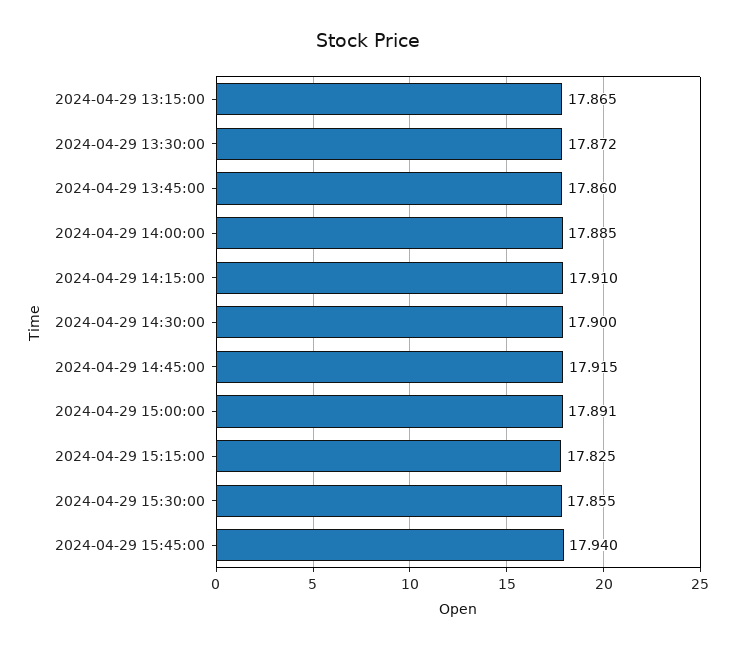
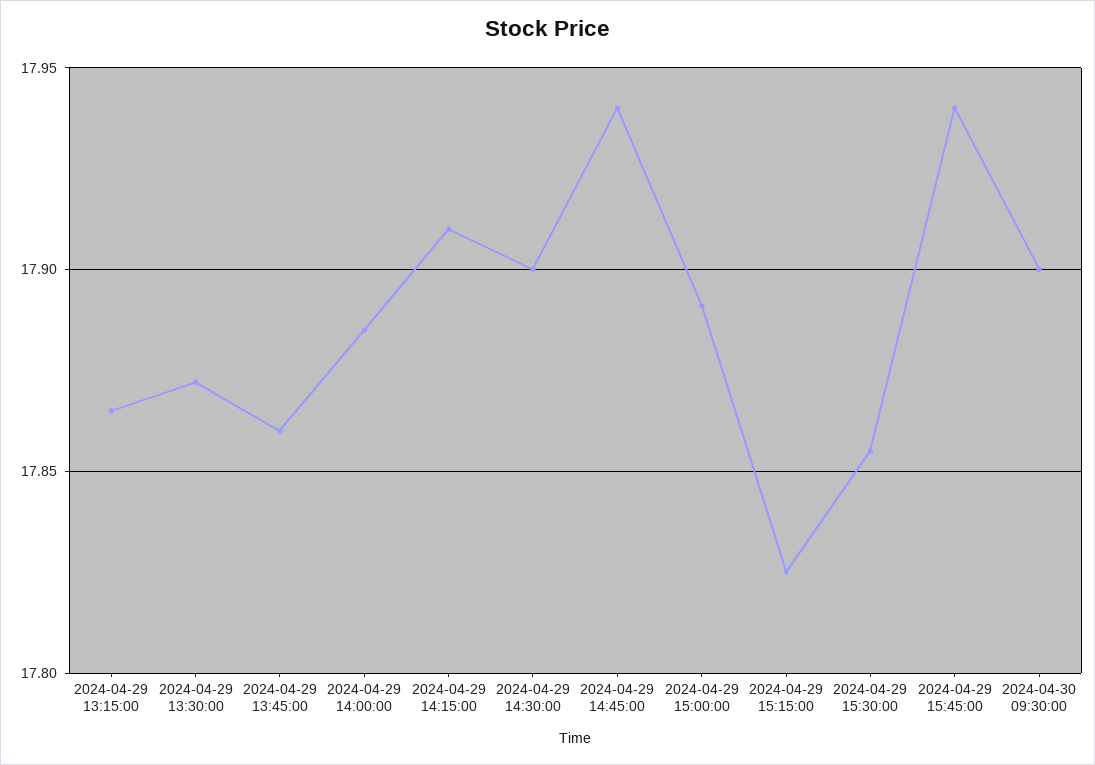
2024-04-29 14:45:00: 17.915 -> 17.94
2024-04-30 09:30:00: none -> 17.9

